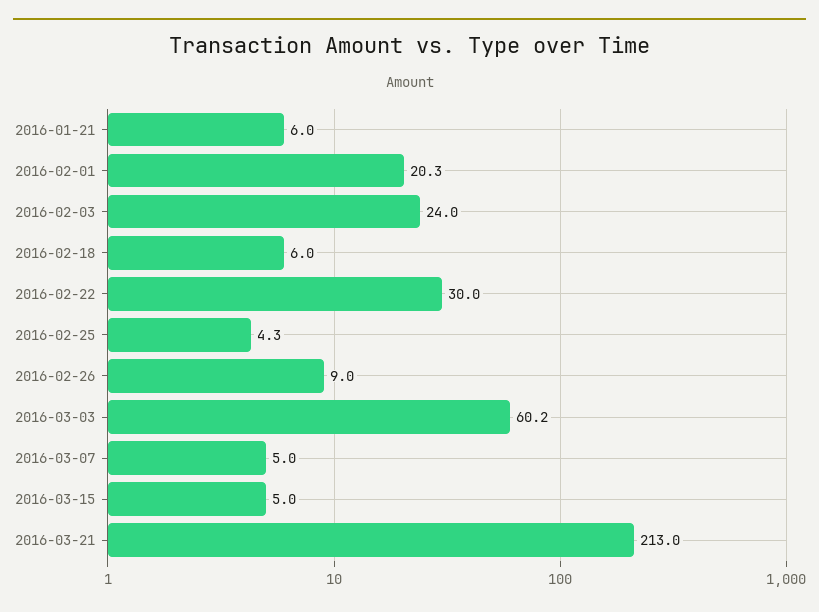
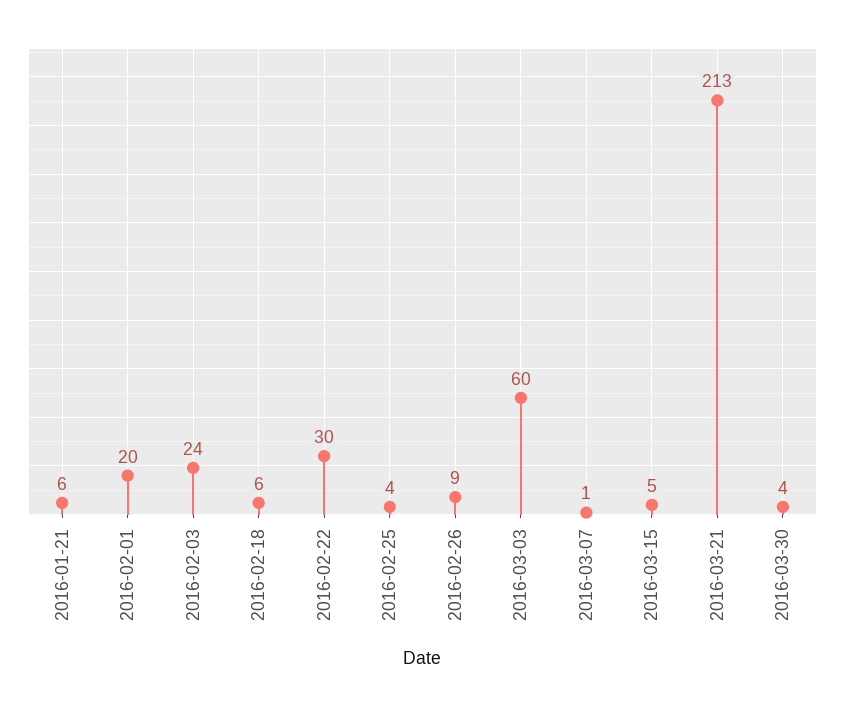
2016-03-07: 5 -> 1
2016-03-30: none -> 4

